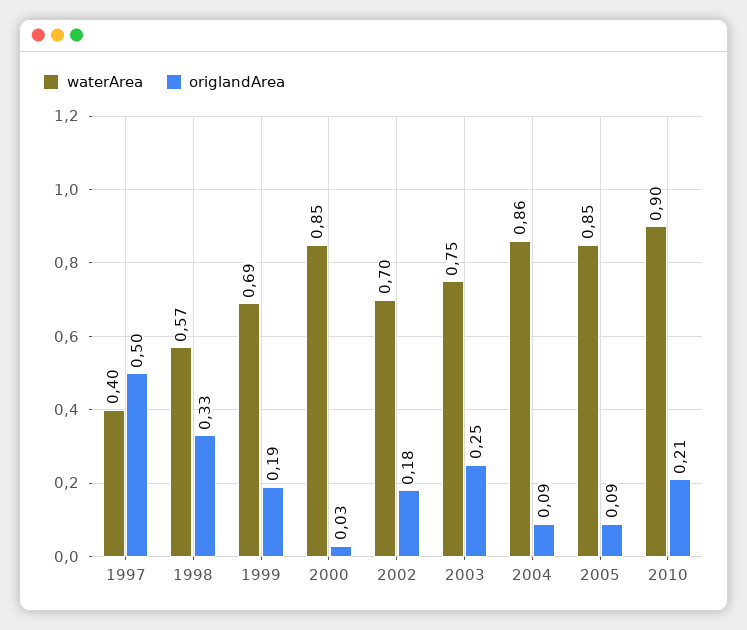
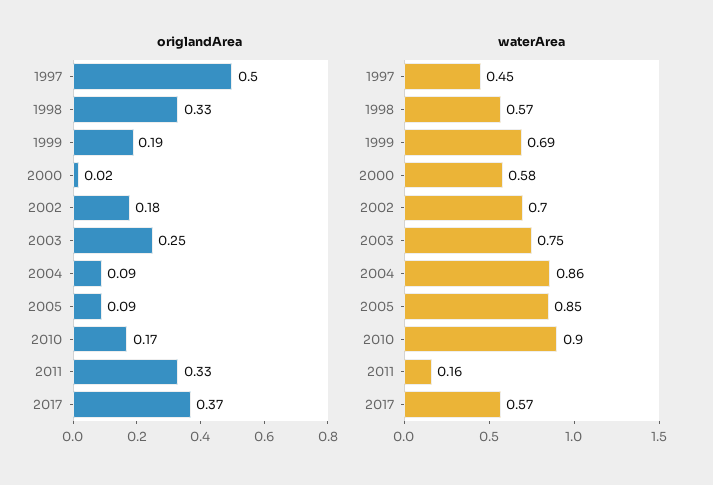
waterArea, 1997: 0.4 -> 0.45
waterArea, 2000: 0.85 -> 0.58
origlandArea, 2000: 0.03 -> 0.02
origlandArea, 2010: 0.21 -> 0.17
origlandArea, 2011: none -> 0.33
origlandArea, 2017: none -> 0.37
waterArea, 2011: none -> 0.16
waterArea, 2017: none -> 0.57

